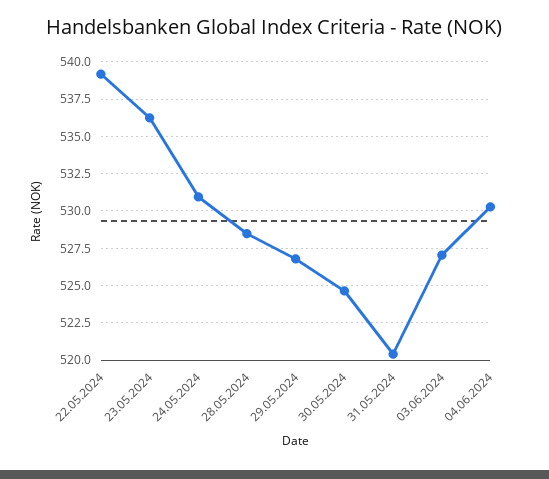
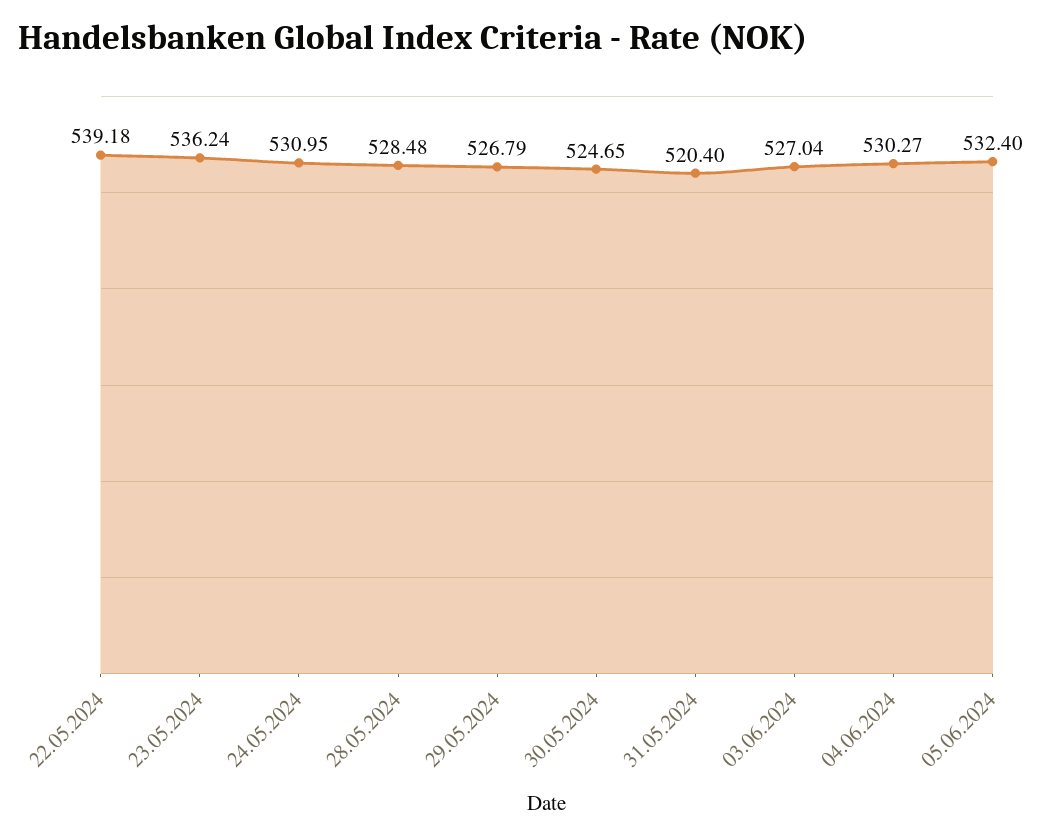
05.06.2024: none -> 532.4

